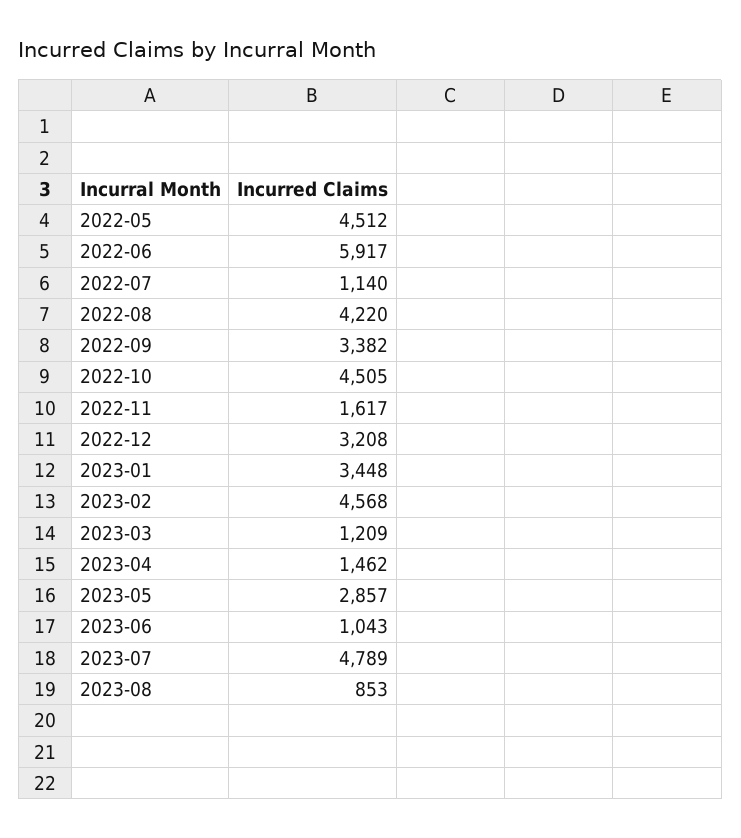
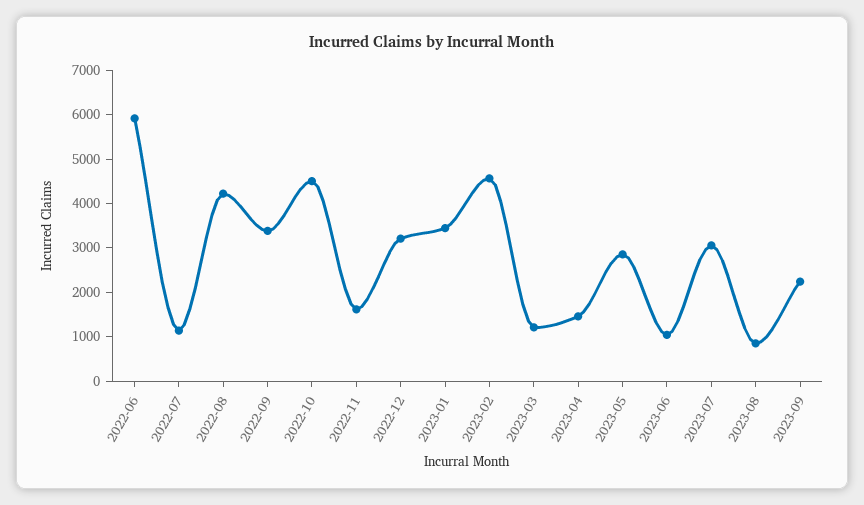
2022-05: 4512 -> none
2023-07: 4789 -> 3000
2023-09: none -> 2200

